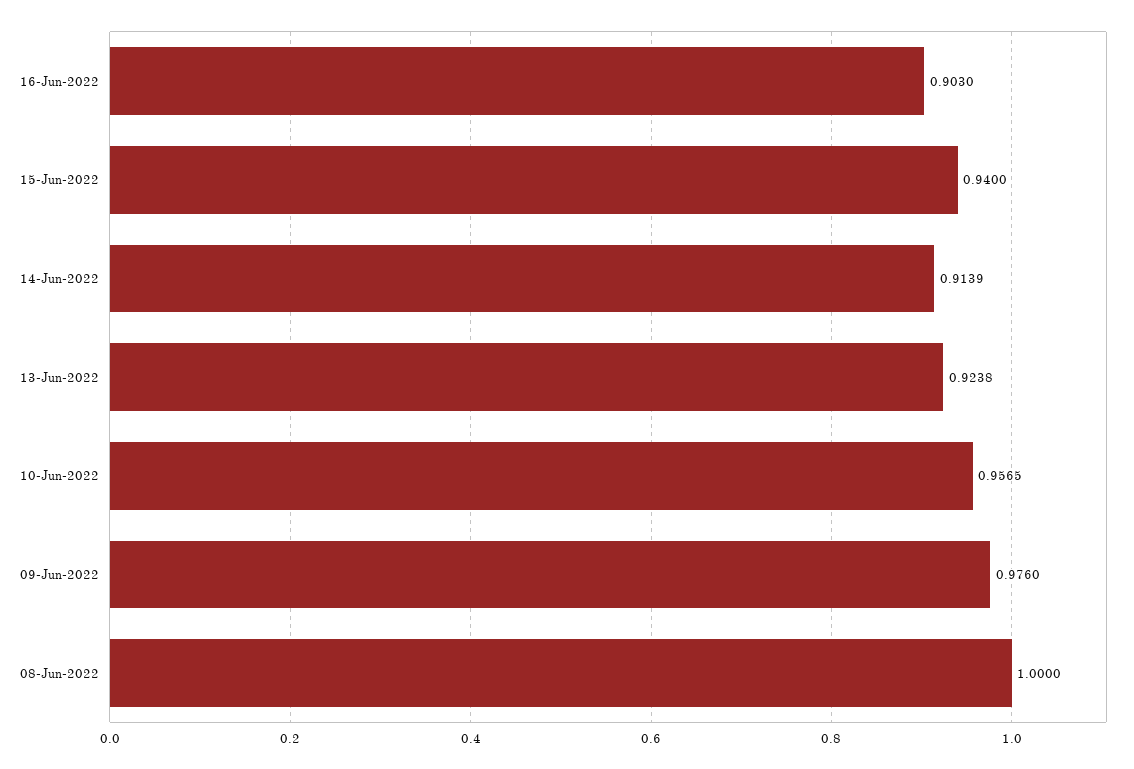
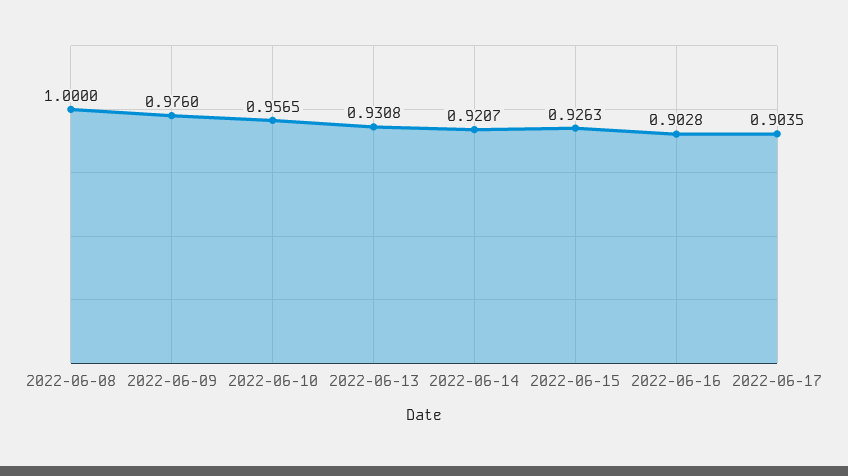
16-Jun-2022: 0.903 -> 0.9028
15-Jun-2022: 0.94 -> 0.9263
14-Jun-2022: 0.9139 -> 0.9207
13-Jun-2022: 0.9238 -> 0.9308
2022-06-17: none -> 0.9035

